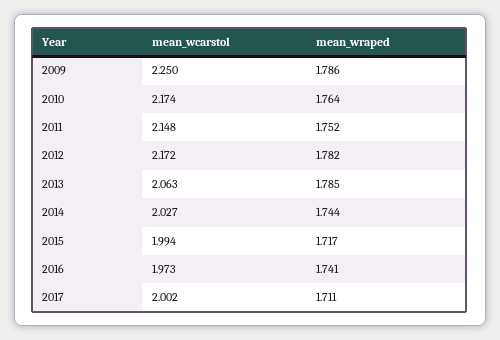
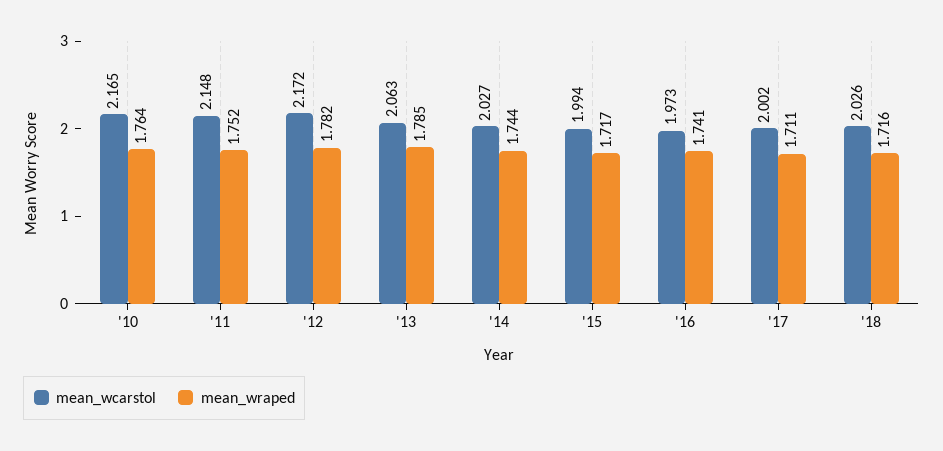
mean_wcarstol, 2009: 2.25 -> none
mean_wraped, 2009: 1.786 -> none
mean_wcarstol, 2010: 2.174 -> 2.165
mean_wcarstol, '18: none -> 2.026
mean_wraped, '18: none -> 1.716

